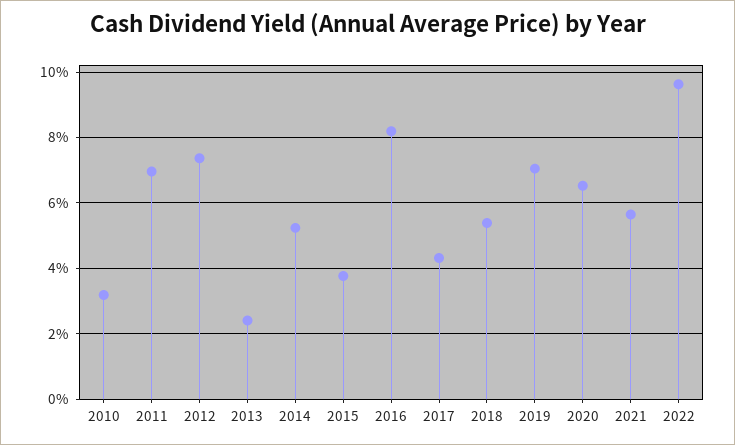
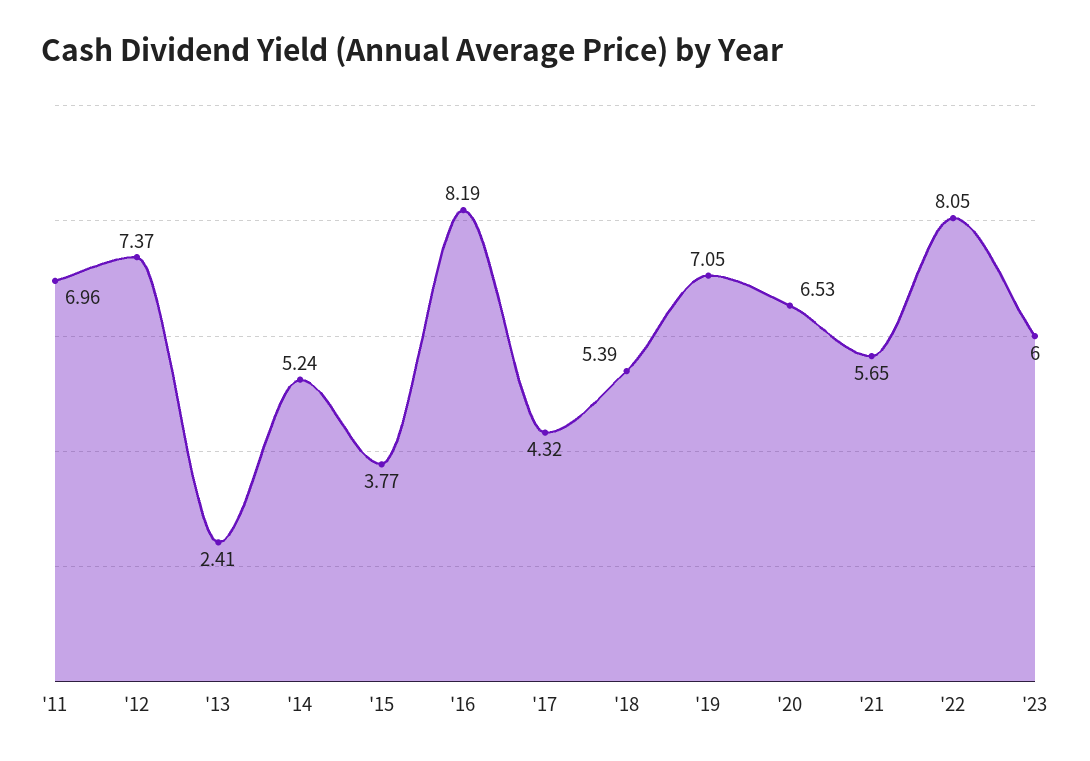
2010: 3.2 -> none
2022: 9.6 -> 8.05
'23: none -> 6

